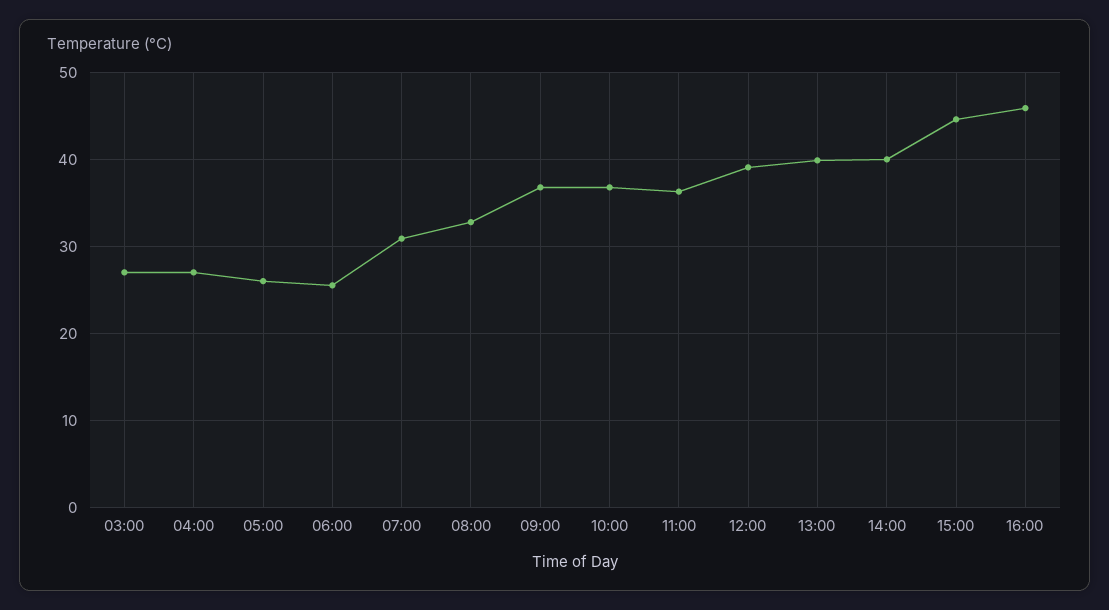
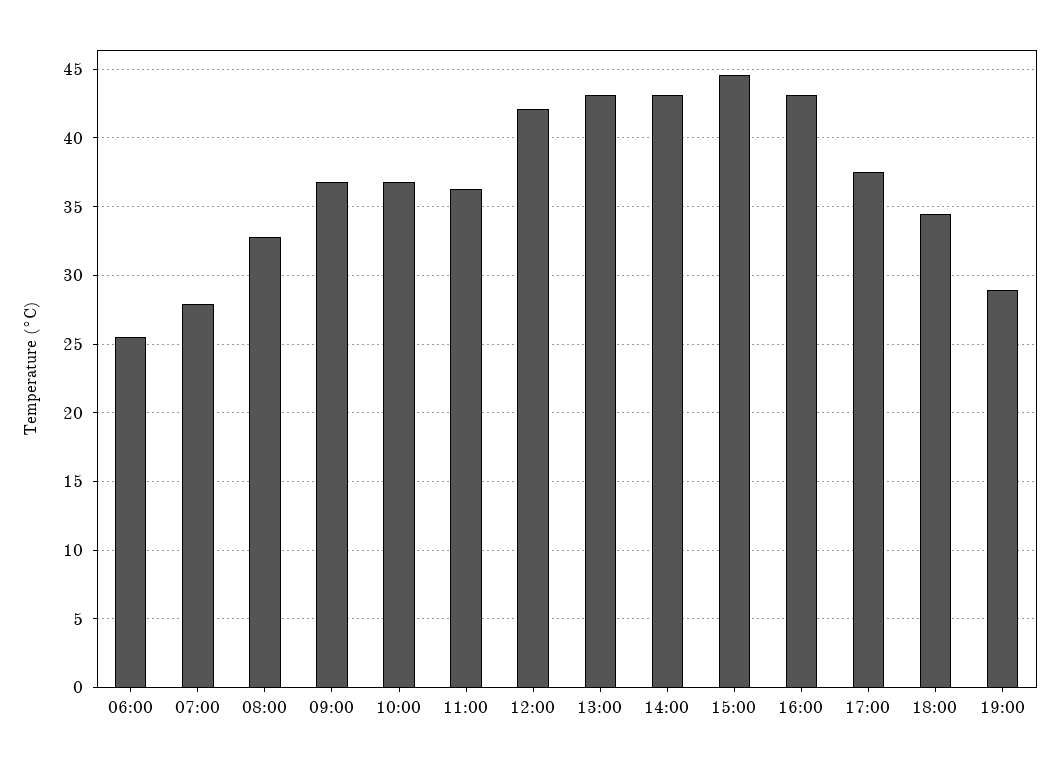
03:00: 27 -> none
04:00: 27 -> none
05:00: 26 -> none
07:00: 31 -> 28
12:00: 39 -> 42
13:00: 40 -> 43
14:00: 40 -> 43
16:00: 46 -> 43
17:00: none -> 37.5
18:00: none -> 34.5
19:00: none -> 29

